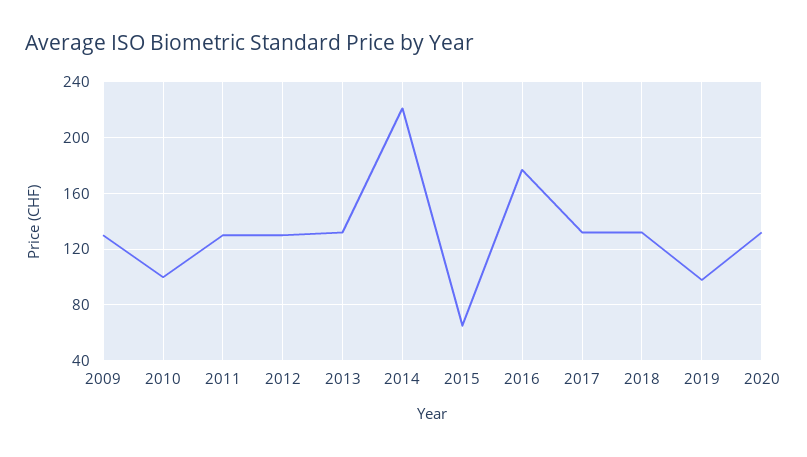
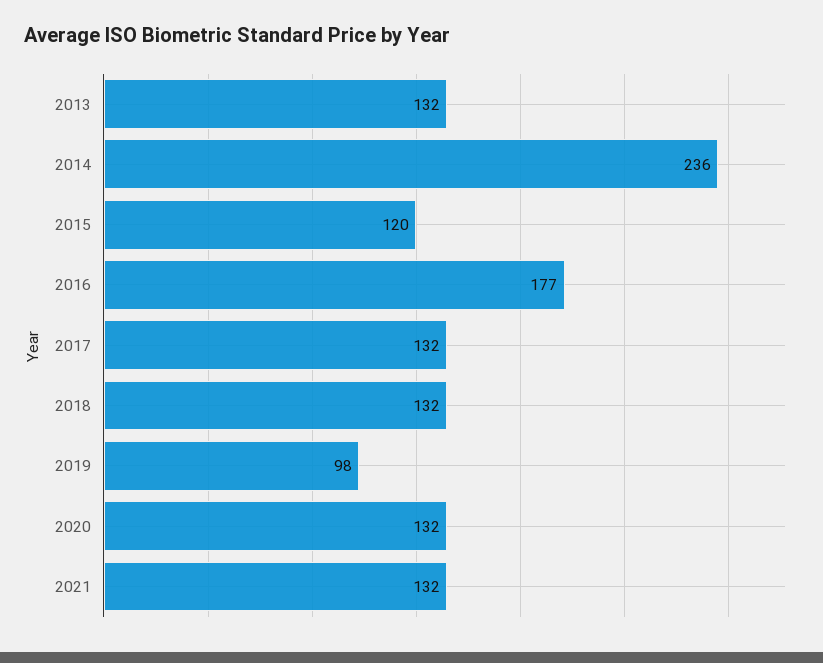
2009: 130 -> none
2010: 100 -> none
2011: 130 -> none
2012: 130 -> none
2014: 220 -> 236
2015: 65 -> 120
2021: none -> 132

